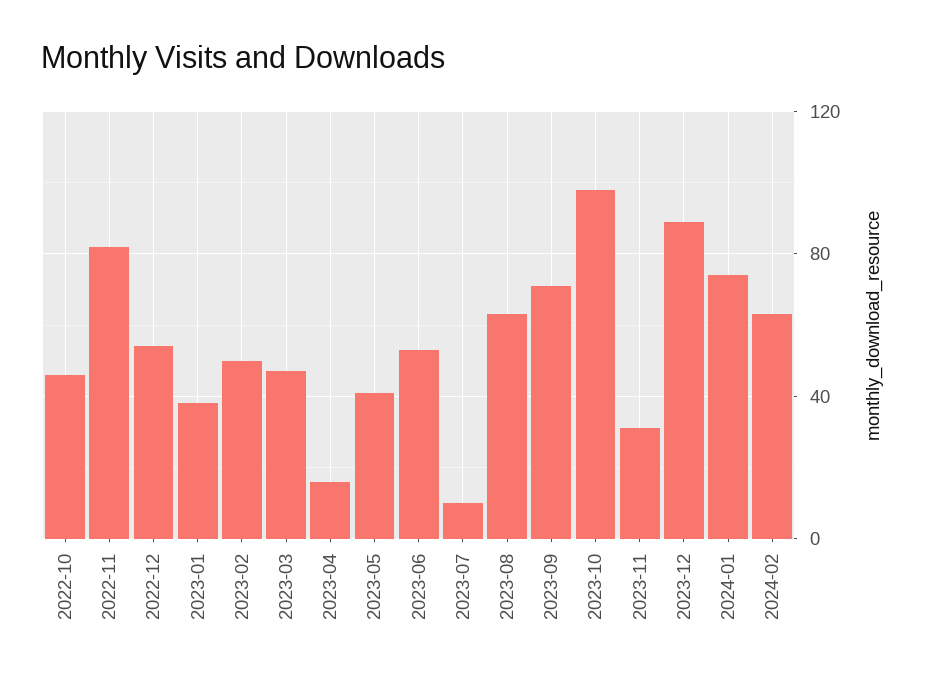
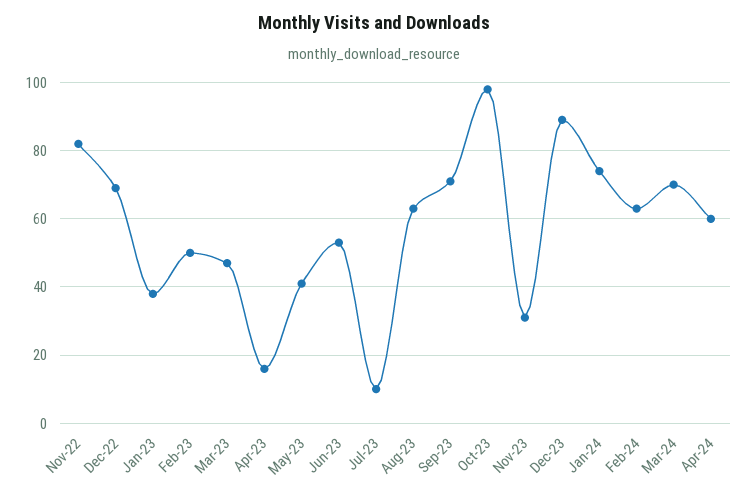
2022-10: 45 -> none
2022-12: 55 -> 70
Mar-24: none -> 70
Apr-24: none -> 60

